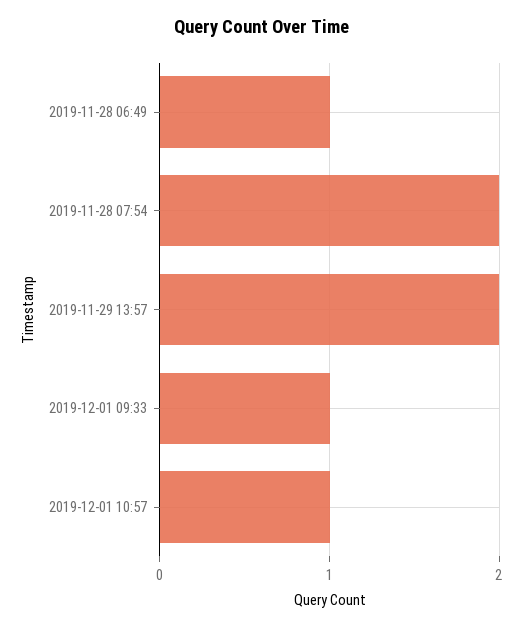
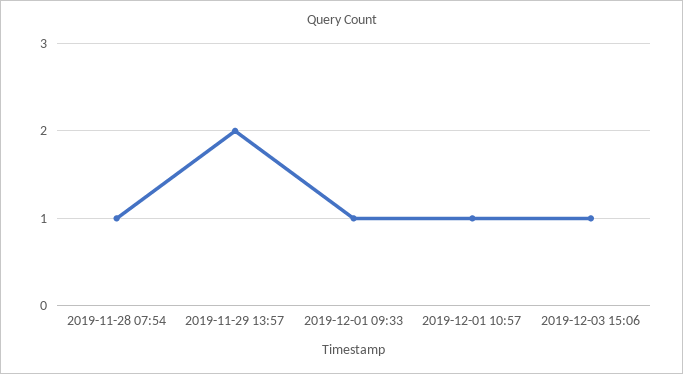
2019-11-28 06:49: 1 -> none
2019-11-28 07:54: 2 -> 1
2019-12-03 15:06: none -> 1

